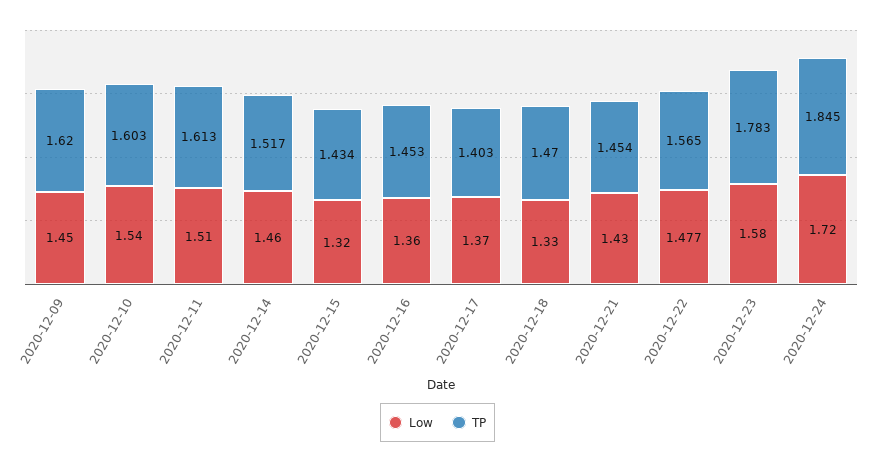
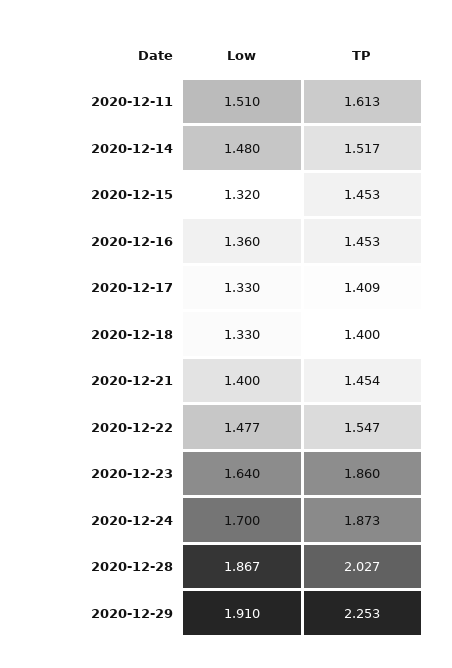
Low, 2020-12-09: 1.45 -> none
TP, 2020-12-09: 1.62 -> none
Low, 2020-12-10: 1.54 -> none
TP, 2020-12-10: 1.603 -> none
Low, 2020-12-14: 1.46 -> 1.48
TP, 2020-12-15: 1.434 -> 1.453
Low, 2020-12-17: 1.37 -> 1.33
TP, 2020-12-17: 1.403 -> 1.409
TP, 2020-12-18: 1.47 -> 1.4
Low, 2020-12-21: 1.43 -> 1.4
TP, 2020-12-22: 1.565 -> 1.547
Low, 2020-12-23: 1.58 -> 1.64
TP, 2020-12-23: 1.783 -> 1.86
Low, 2020-12-24: 1.72 -> 1.7
TP, 2020-12-24: 1.845 -> 1.873
Low, 2020-12-28: none -> 1.867
TP, 2020-12-28: none -> 2.027
Low, 2020-12-29: none -> 1.91
TP, 2020-12-29: none -> 2.253

